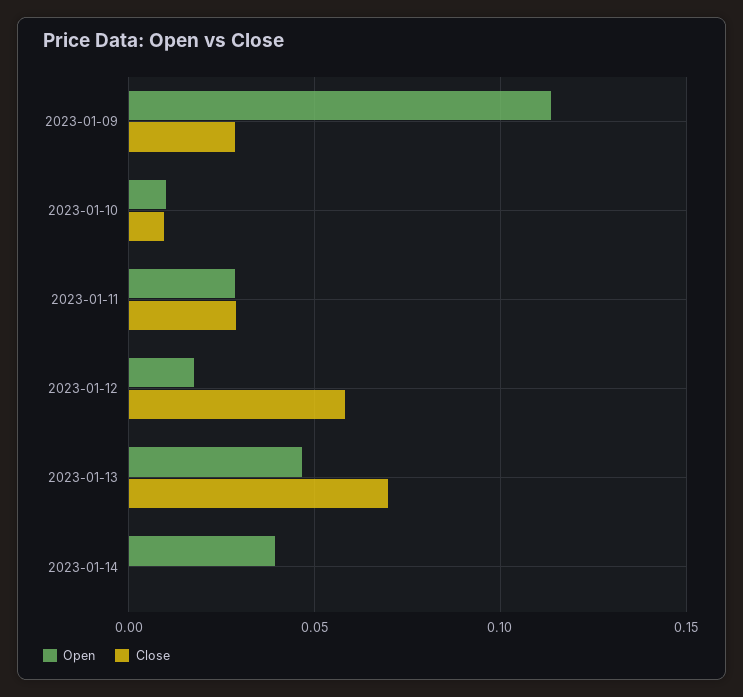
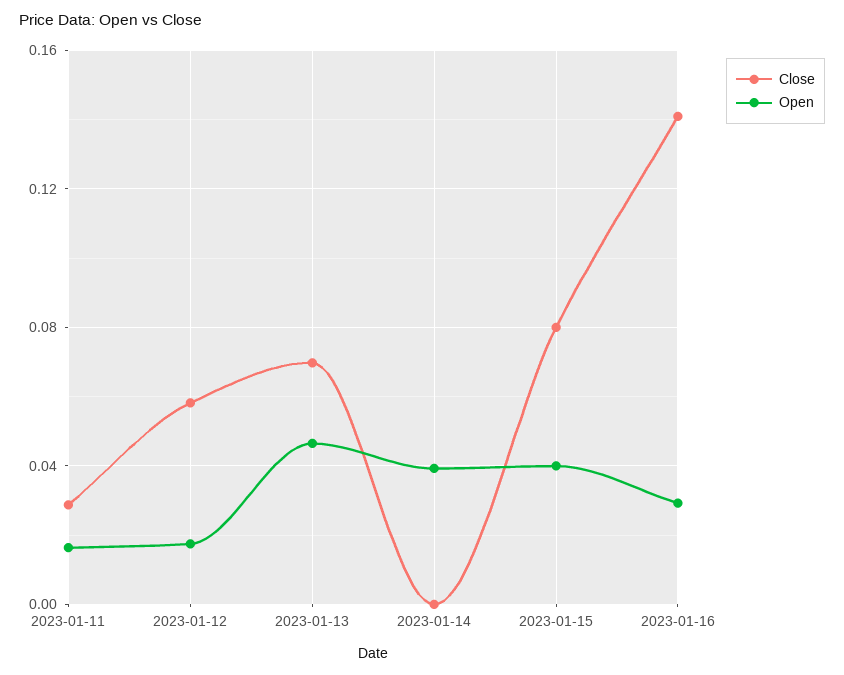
Open, 2023-01-09: 0.115 -> none
Close, 2023-01-09: 0.03 -> none
Open, 2023-01-10: 0.01 -> none
Close, 2023-01-10: 0.01 -> none
Open, 2023-01-11: 0.03 -> 0.015
Close, 2023-01-15: none -> 0.08
Open, 2023-01-15: none -> 0.04
Close, 2023-01-16: none -> 0.14
Open, 2023-01-16: none -> 0.03

